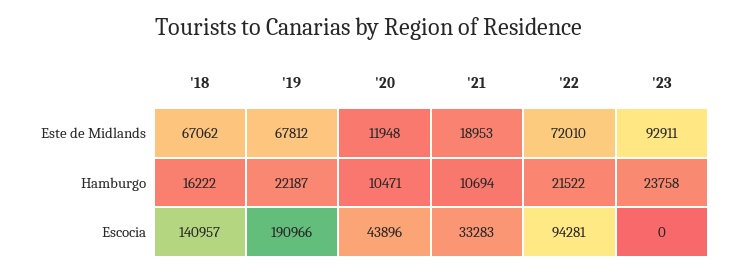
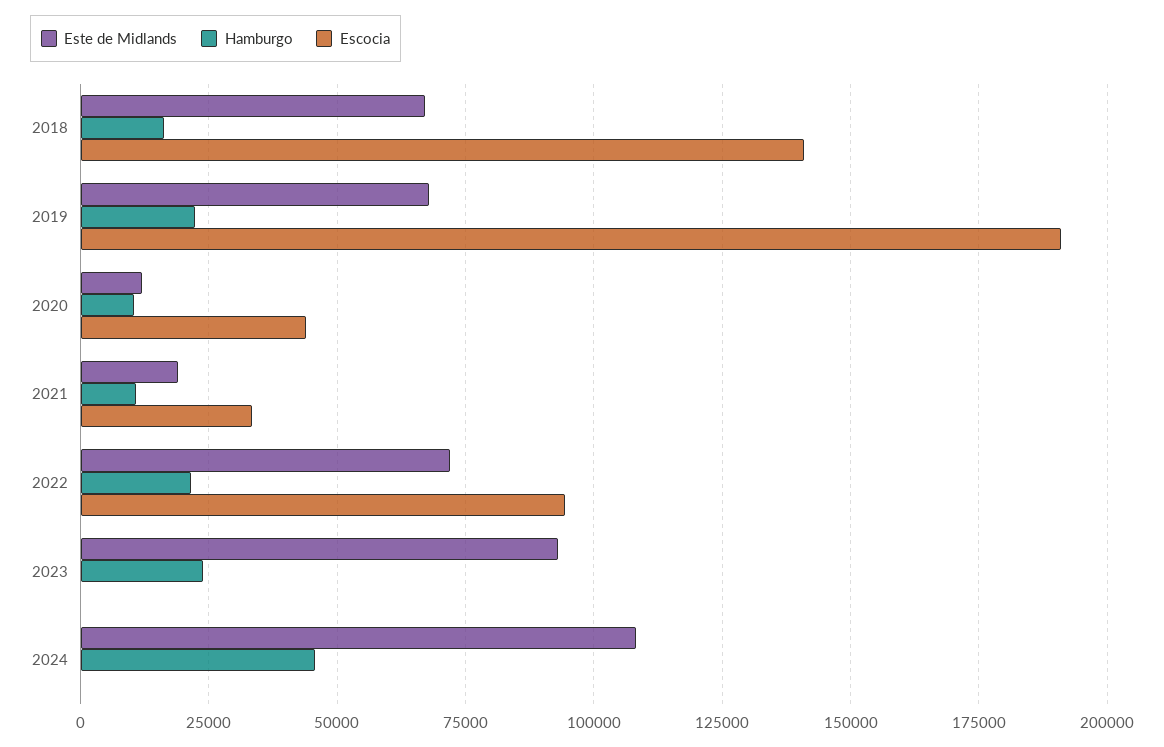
Este de Midlands, 2024: none -> 107500
Hamburgo, 2024: none -> 45000
Escocia, 2024: none -> 0

